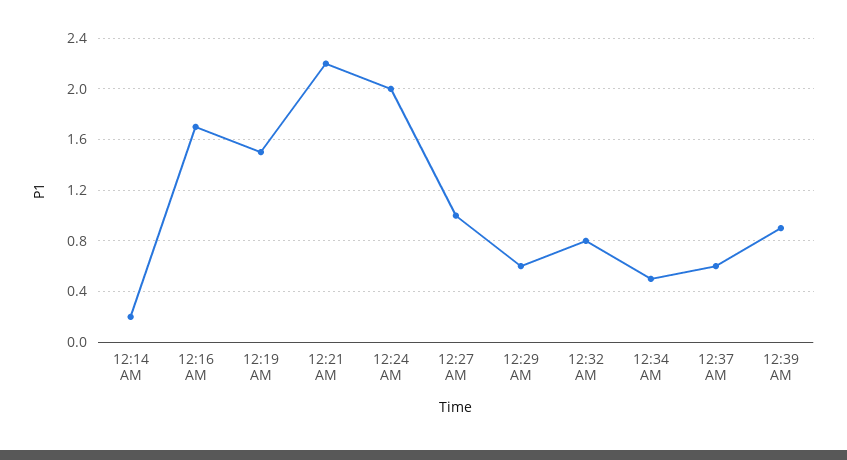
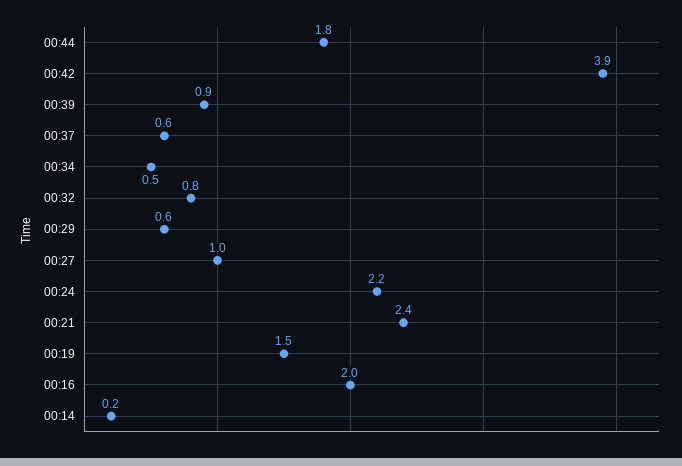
12:16 AM: 1.7 -> 2
12:21 AM: 2.2 -> 2.4
12:24 AM: 2 -> 2.2
00:44: none -> 1.8
00:42: none -> 3.9

